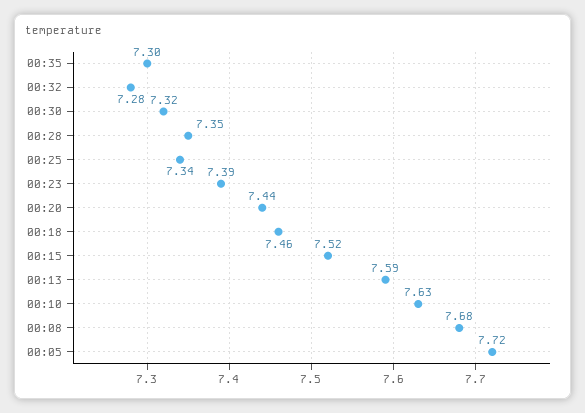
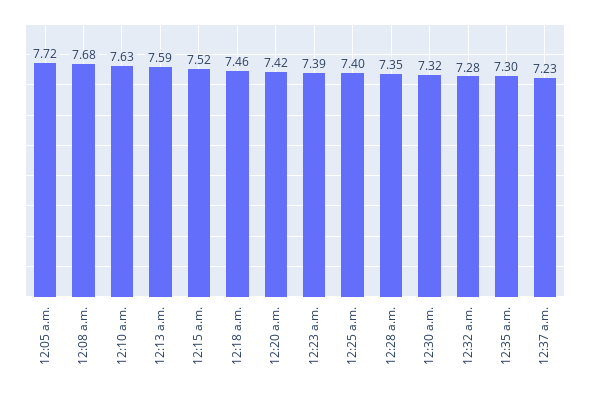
00:25: 7.34 -> 7.4
00:20: 7.44 -> 7.42
12:37 a.m.: none -> 7.23

